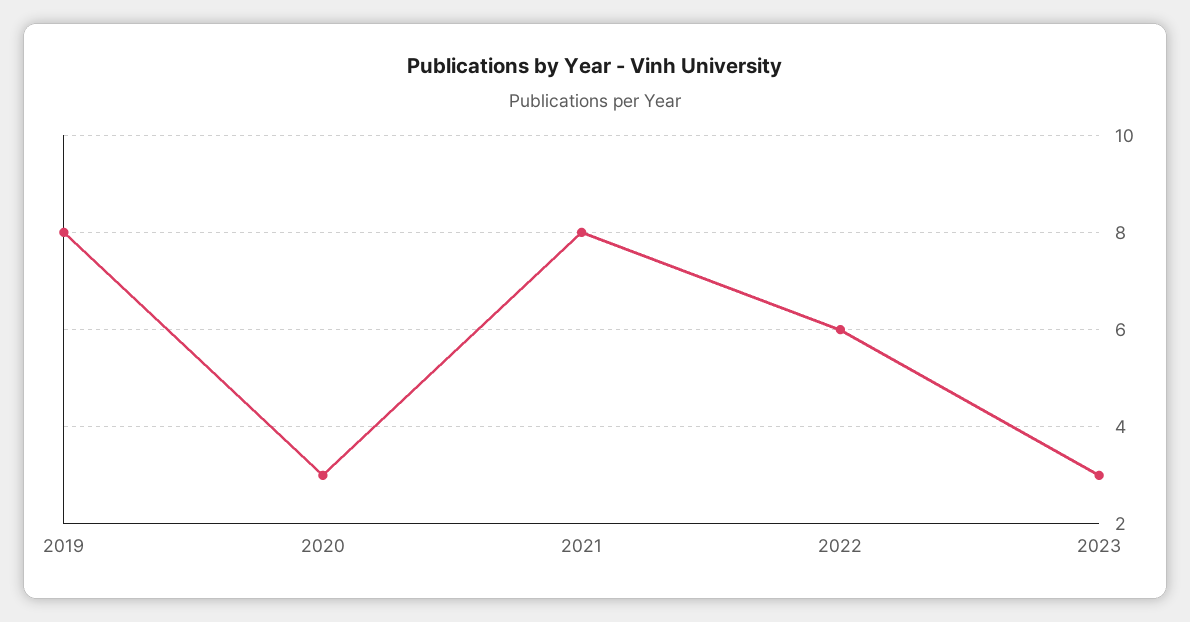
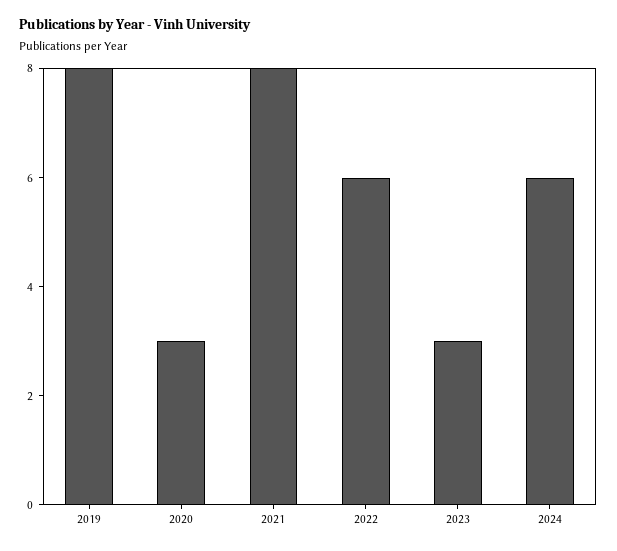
2024: none -> 6

